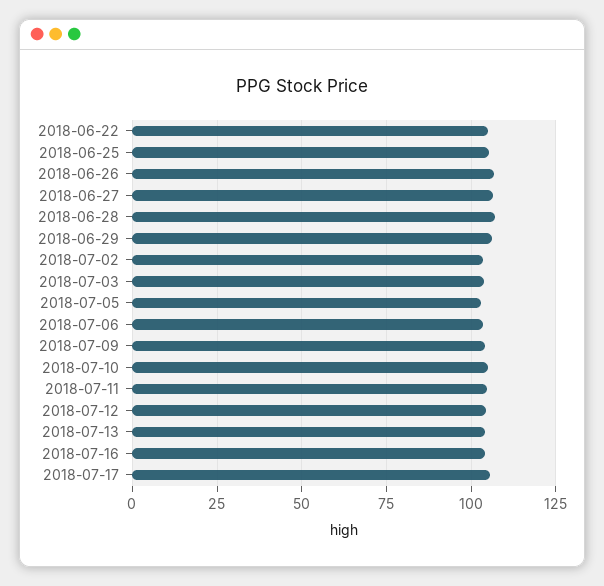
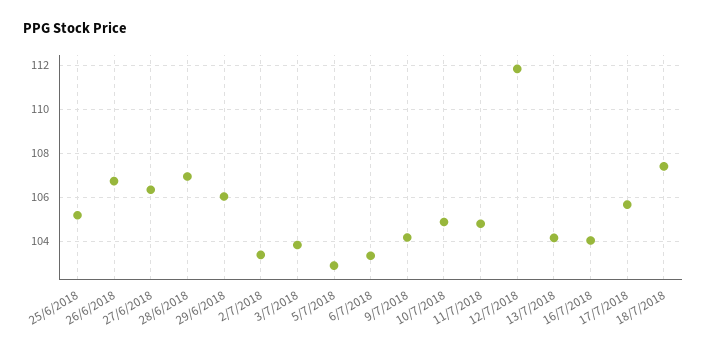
2018-06-22: 105 -> none
2018-07-12: 105 -> 112
18/7/2018: none -> 107.5

